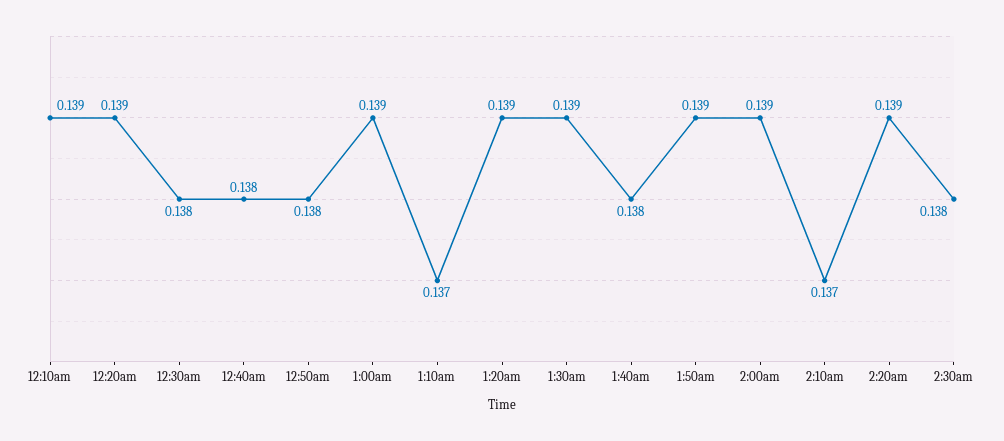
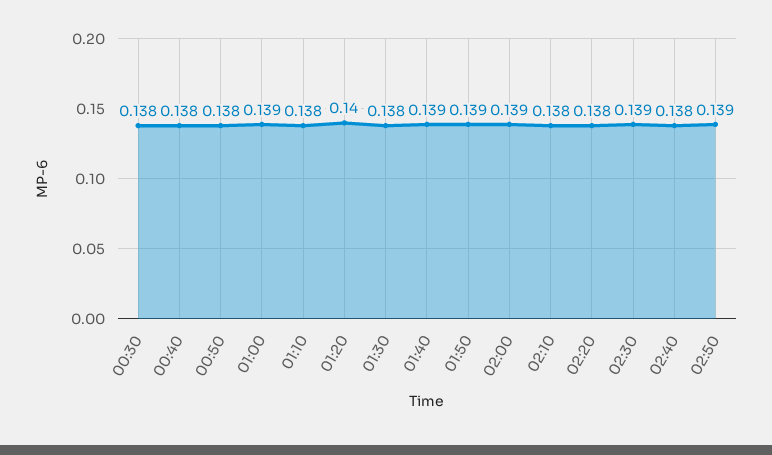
12:10am: 0.139 -> none
12:20am: 0.139 -> none
1:10am: 0.137 -> 0.138
1:20am: 0.139 -> 0.14
1:30am: 0.139 -> 0.138
1:40am: 0.138 -> 0.139
2:10am: 0.137 -> 0.138
2:20am: 0.139 -> 0.138
2:30am: 0.138 -> 0.139
02:40: none -> 0.138
02:50: none -> 0.139

